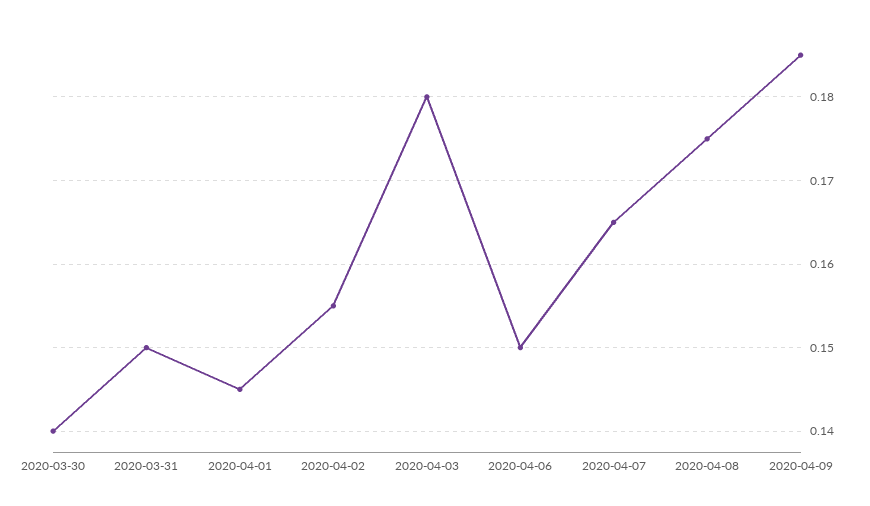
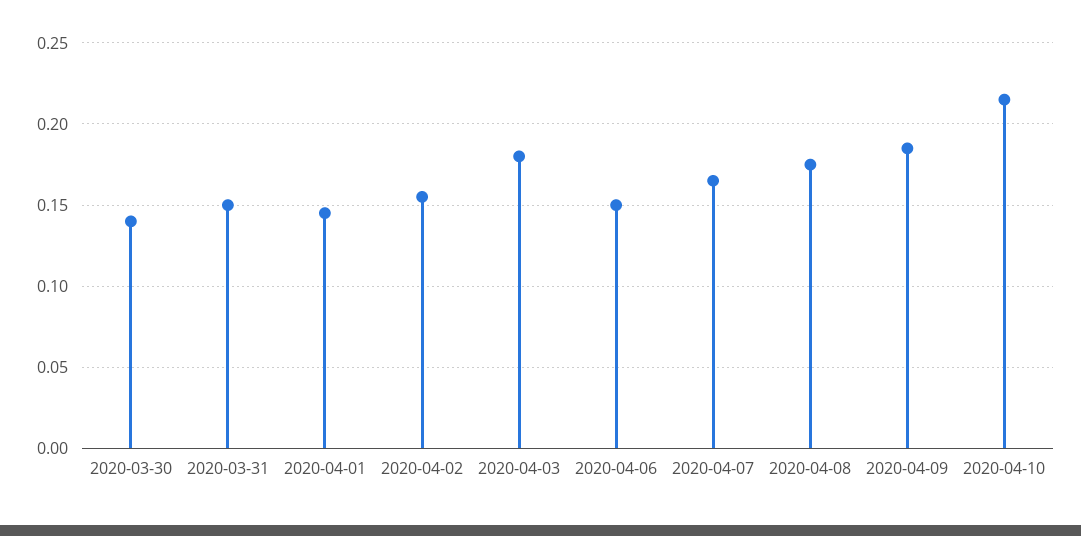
2020-04-10: none -> 0.215

